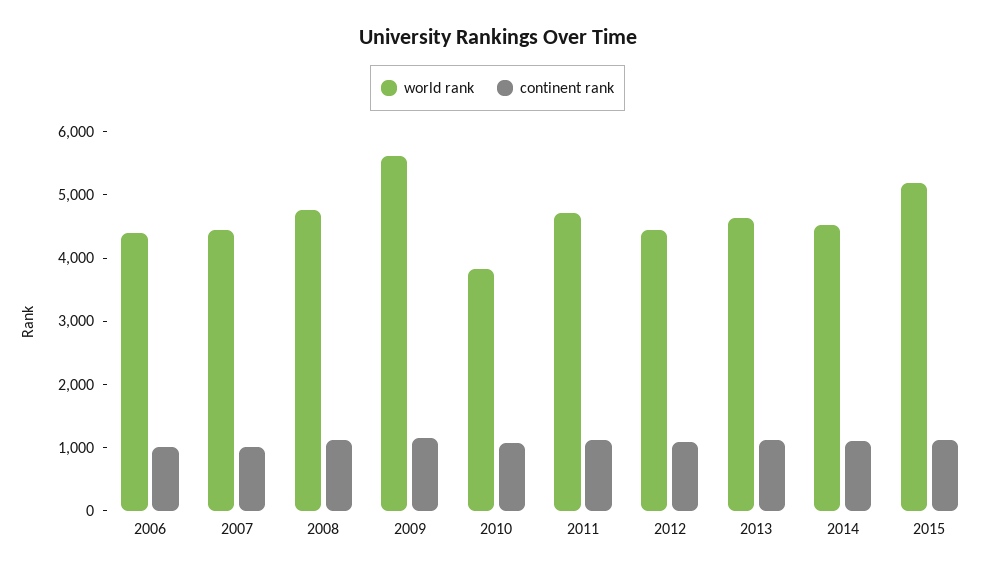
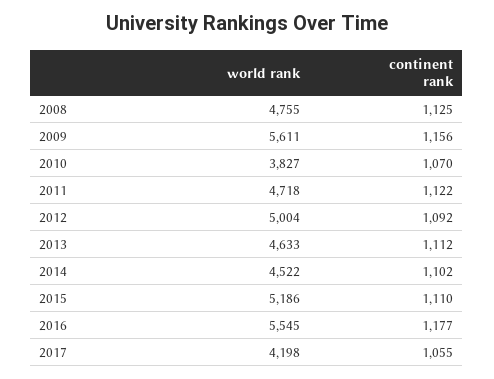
world rank, 2006: 4400 -> none
continent rank, 2006: 1000 -> none
world rank, 2007: 4400 -> none
continent rank, 2007: 1000 -> none
world rank, 2012: 4400 -> 5004
world rank, 2016: none -> 5545
continent rank, 2016: none -> 1177
world rank, 2017: none -> 4198
continent rank, 2017: none -> 1055

